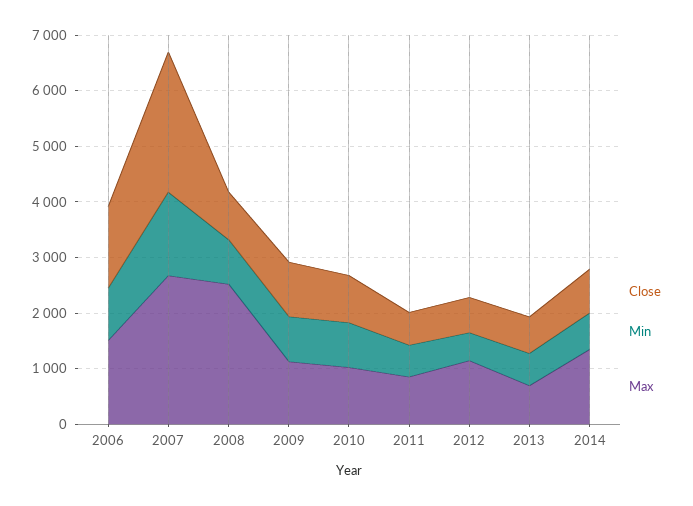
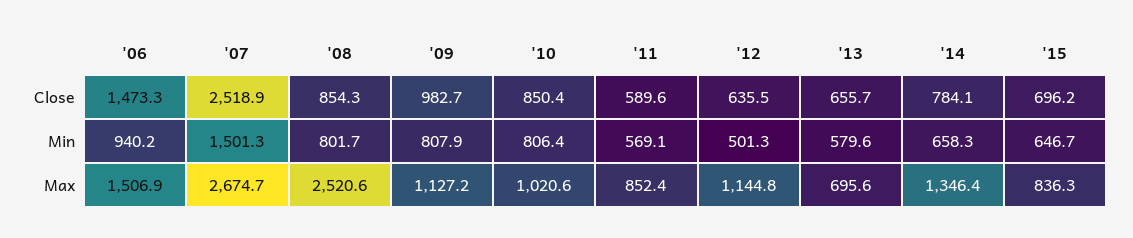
Close, '15: none -> 696.2
Min, '15: none -> 646.7
Max, '15: none -> 836.3

